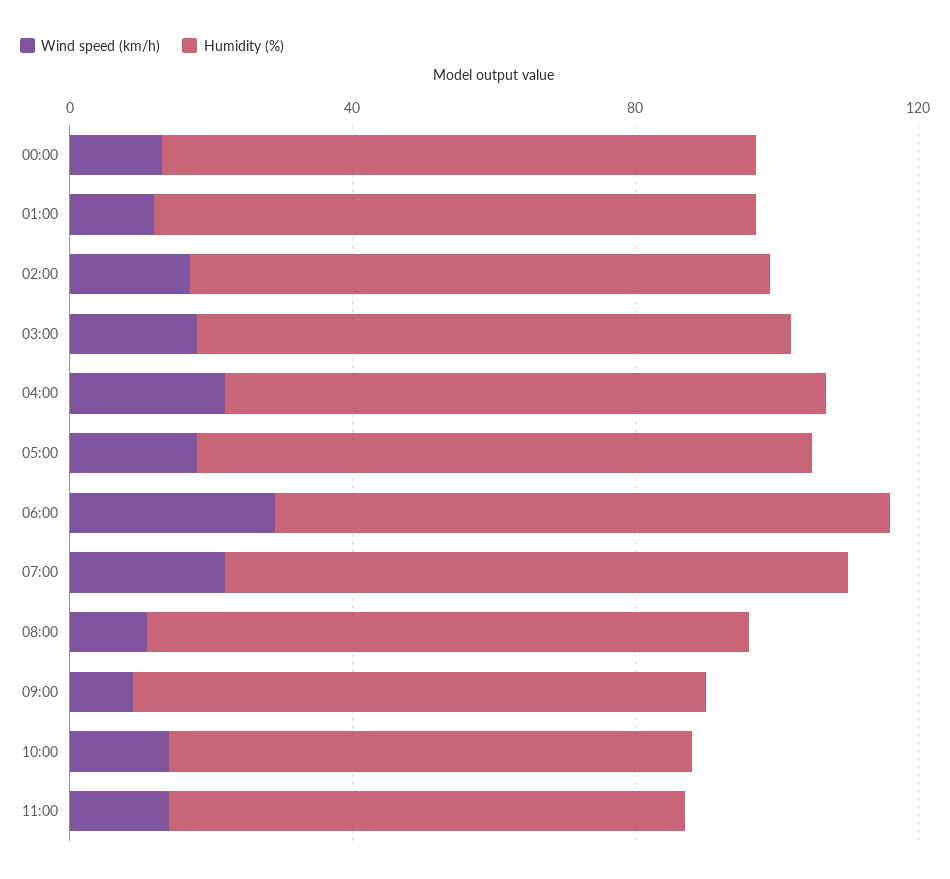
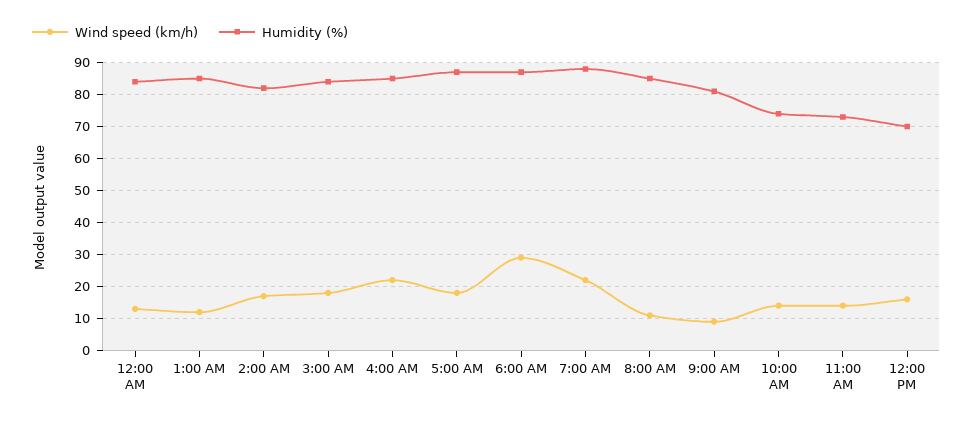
Wind speed (km/h), 12:00 PM: none -> 15
Humidity (%), 12:00 PM: none -> 70

